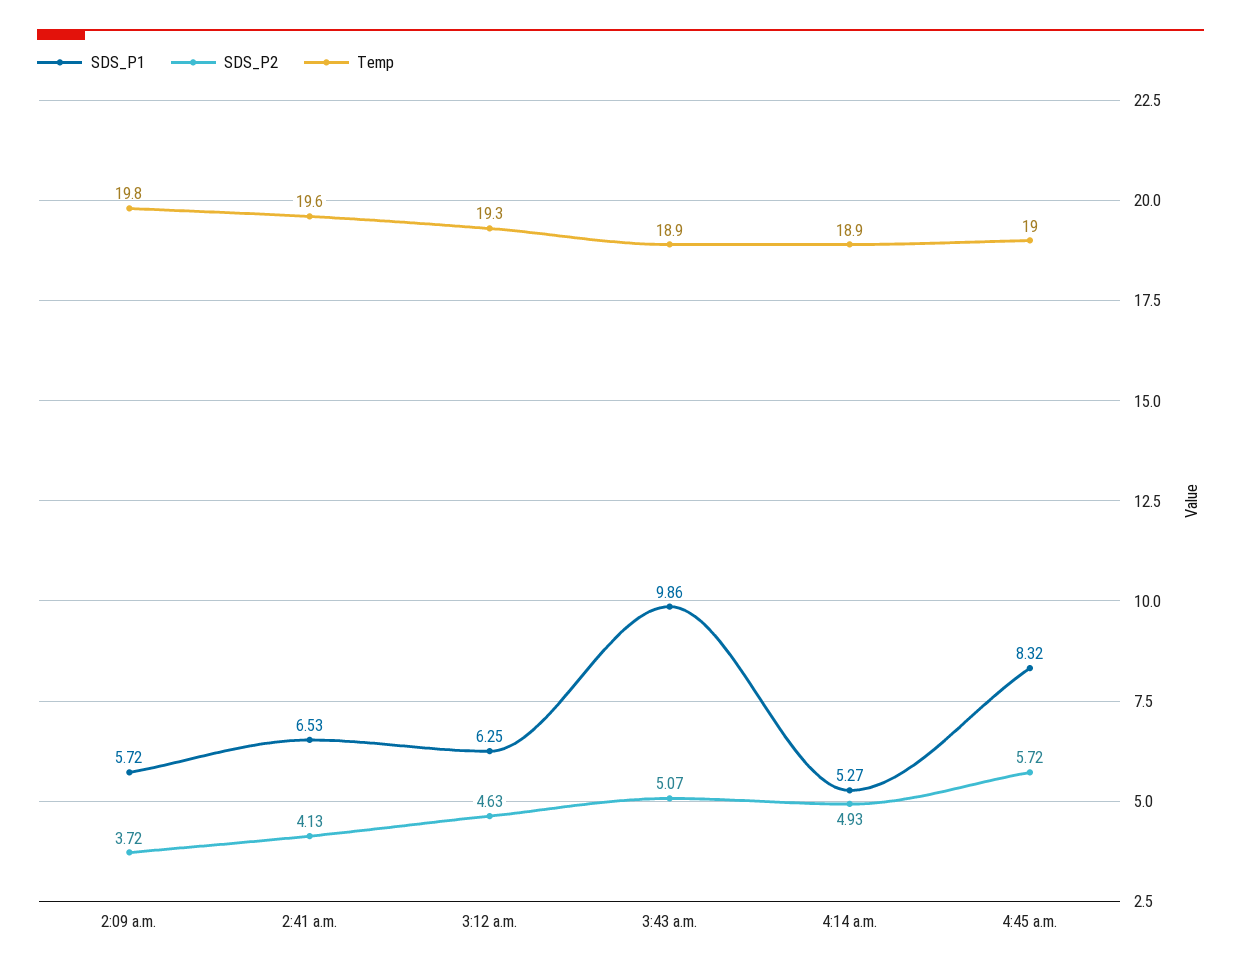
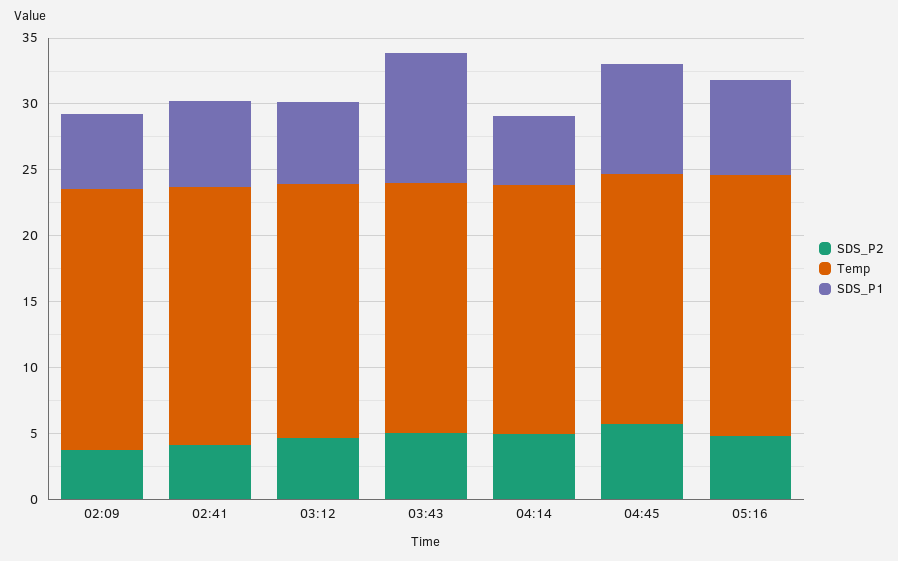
SDS_P2, 05:16: none -> 5
Temp, 05:16: none -> 20
SDS_P1, 05:16: none -> 7

